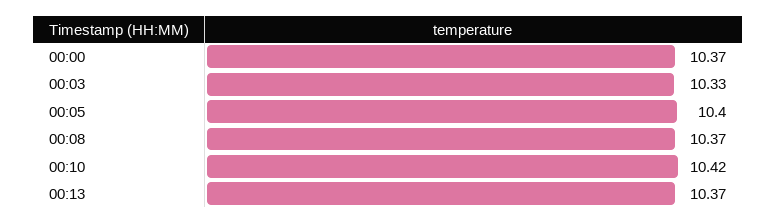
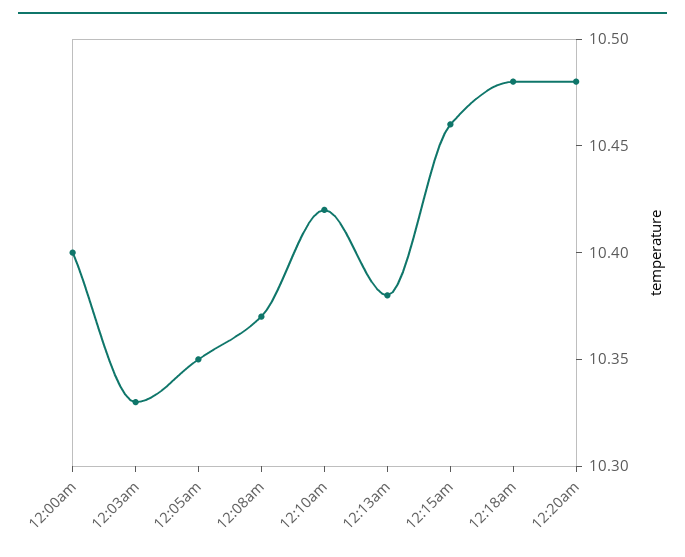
00:00: 10.37 -> 10.4
00:05: 10.4 -> 10.35
00:13: 10.37 -> 10.38
12:15am: none -> 10.46
12:18am: none -> 10.48
12:20am: none -> 10.48

